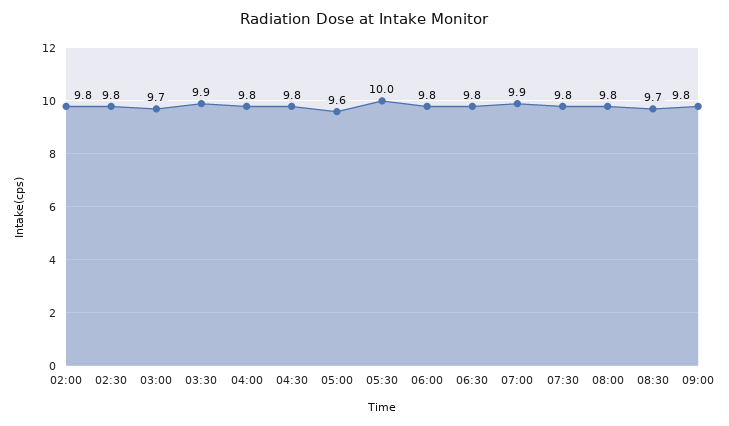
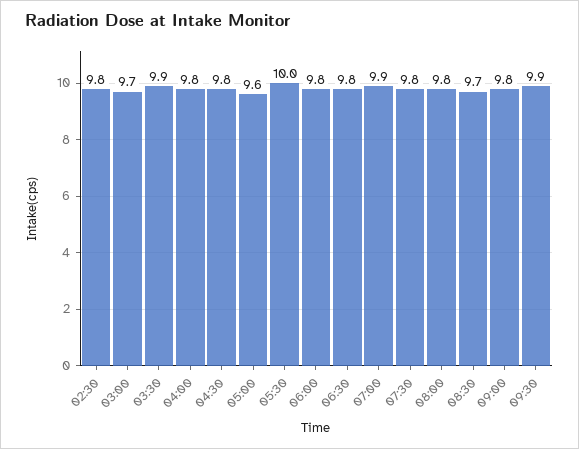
02:00: 9.8 -> none
09:30: none -> 9.9

